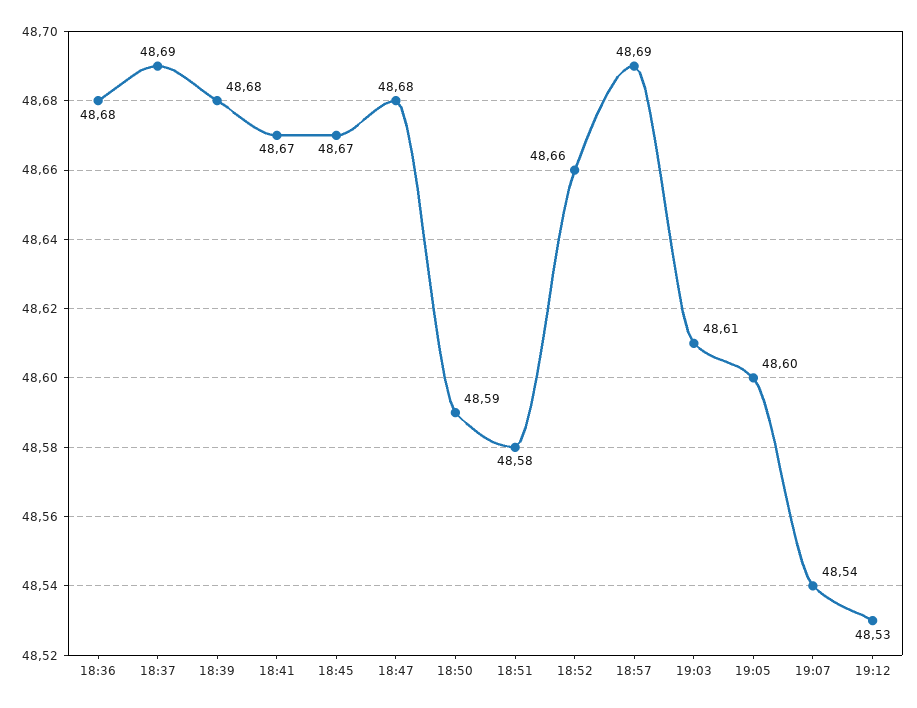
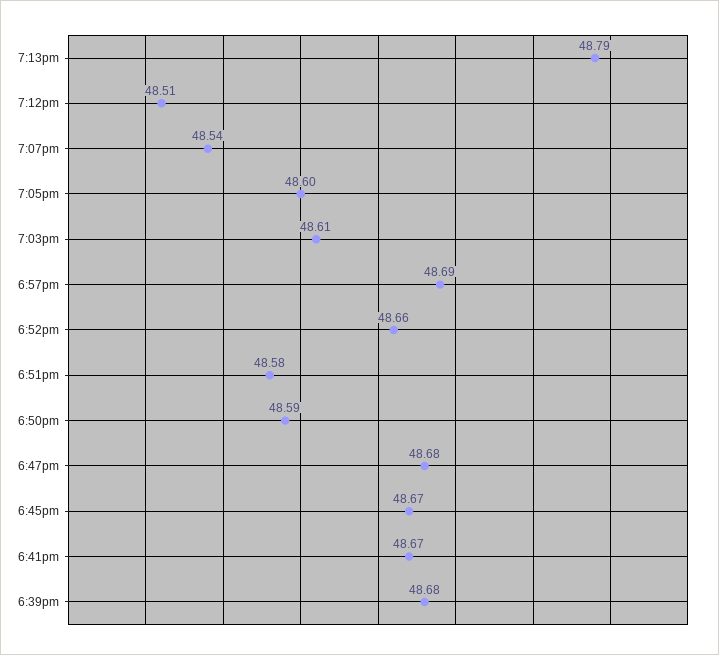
18:36: 48.68 -> none
18:37: 48.69 -> none
19:12: 48.53 -> 48.51
7:13pm: none -> 48.79

